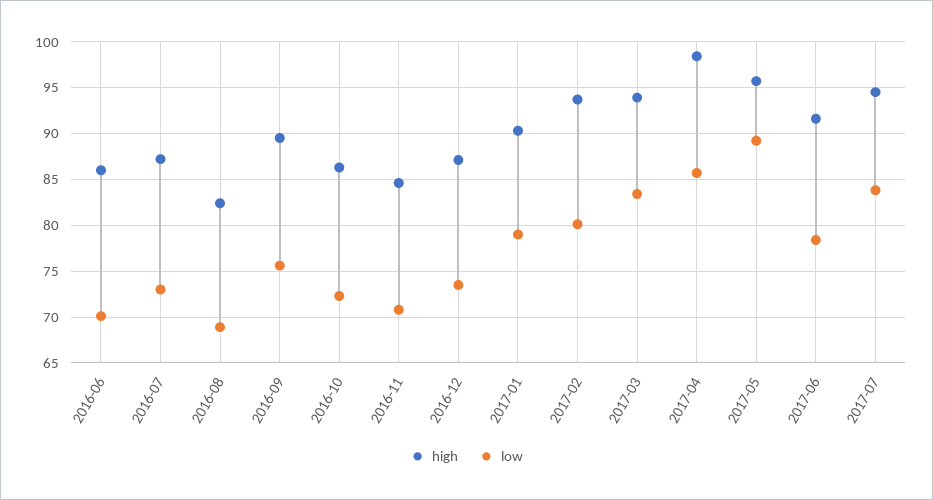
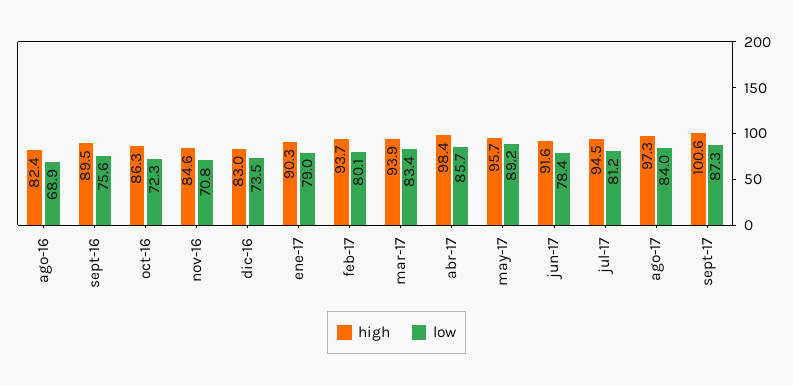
high, 2016-06: 86 -> none
low, 2016-06: 70 -> none
high, 2016-07: 87 -> none
low, 2016-07: 73 -> none
high, 2016-12: 87 -> 83
low, 2017-07: 84 -> 81.2
high, ago-17: none -> 97.3
low, ago-17: none -> 84
high, sept-17: none -> 100.6
low, sept-17: none -> 87.3

